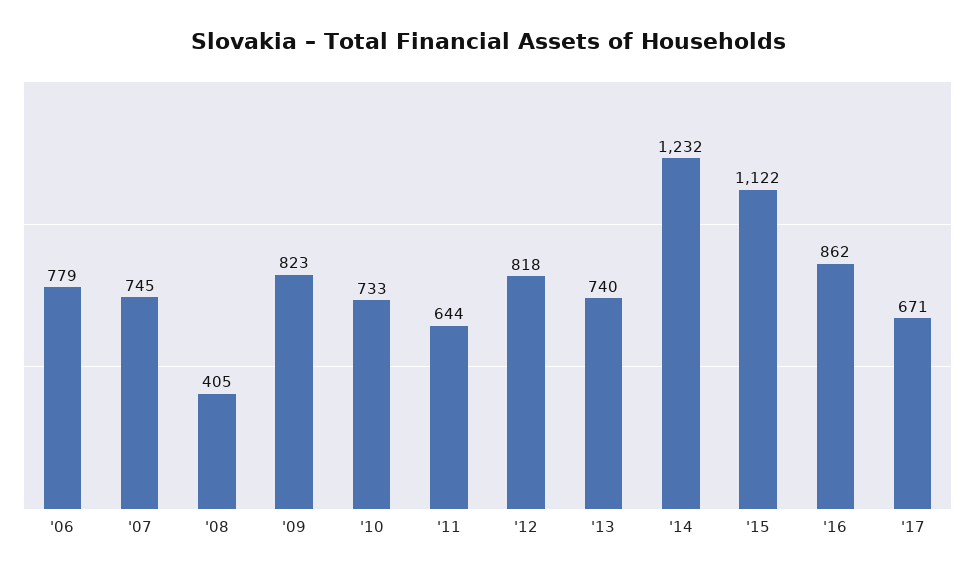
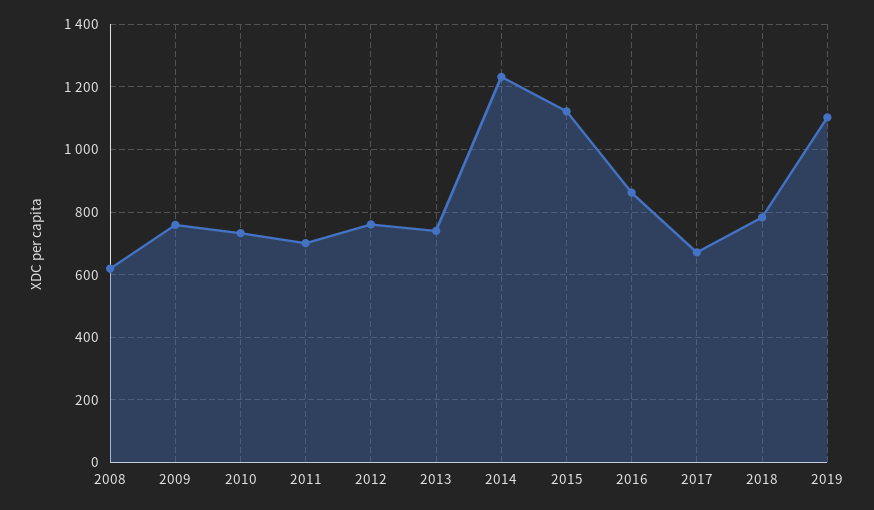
'06: 779 -> none
'07: 745 -> none
'08: 405 -> 620
'09: 823 -> 760
'11: 644 -> 700
'12: 818 -> 760
2018: none -> 780
2019: none -> 1100

